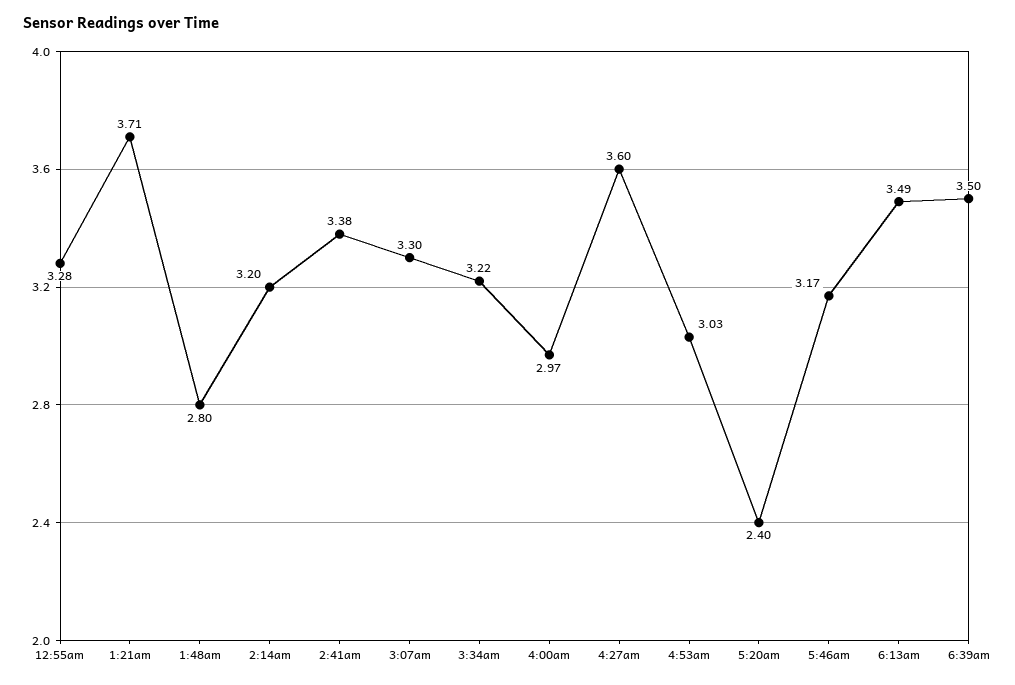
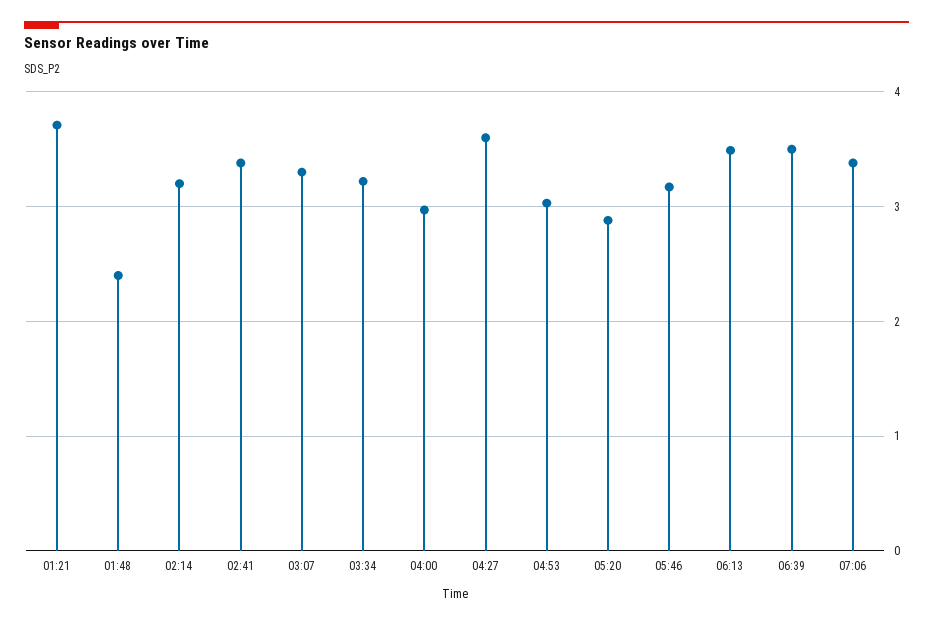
12:55am: 3.28 -> none
1:48am: 2.8 -> 2.4
5:20am: 2.4 -> 2.9
07:06: none -> 3.4

